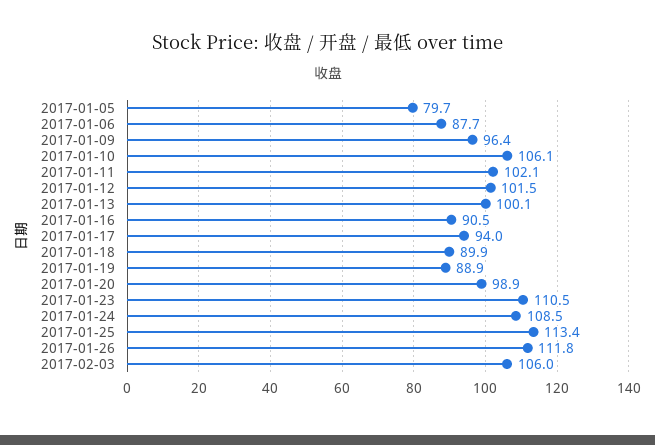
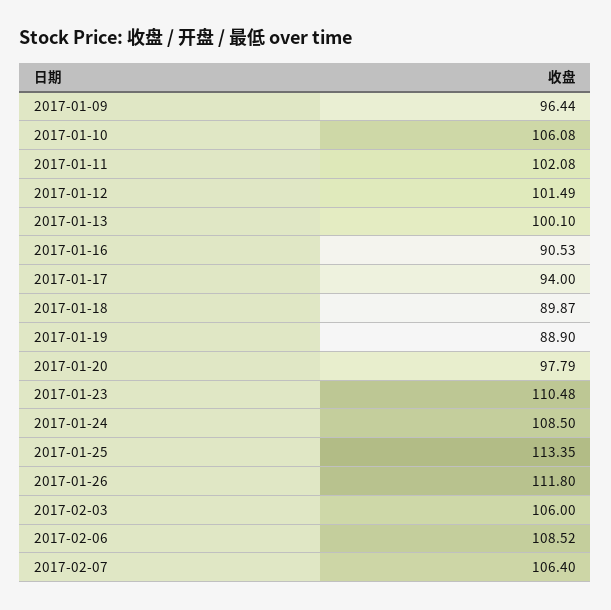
2017-01-05: 79.7 -> none
2017-01-06: 87.7 -> none
2017-01-20: 98.9 -> 97.79
2017-02-06: none -> 108.52
2017-02-07: none -> 106.4

